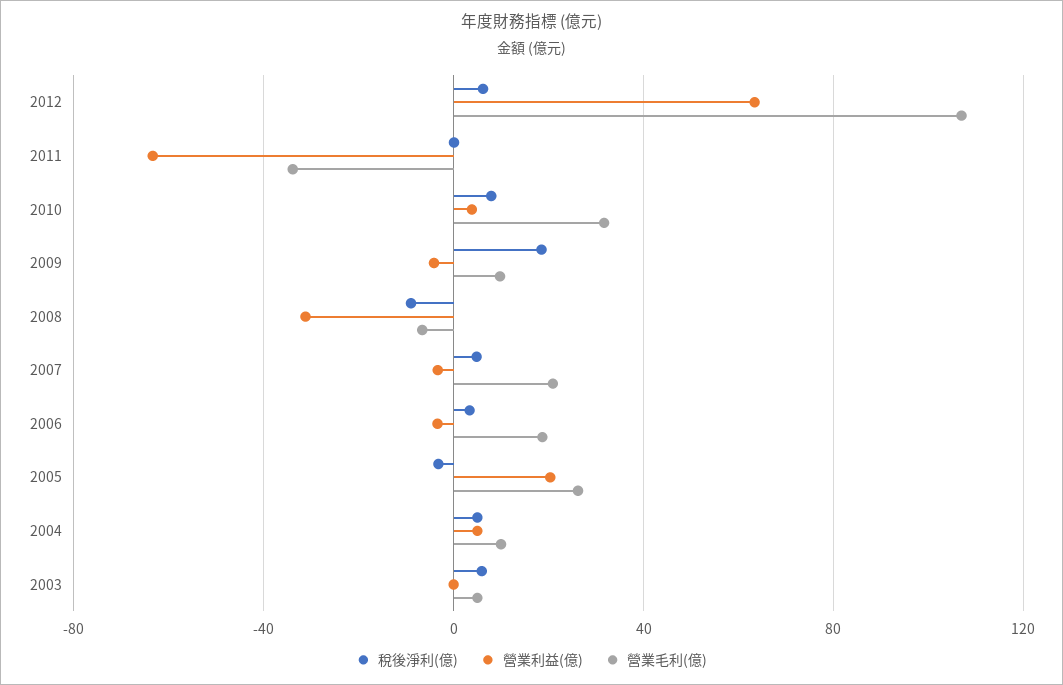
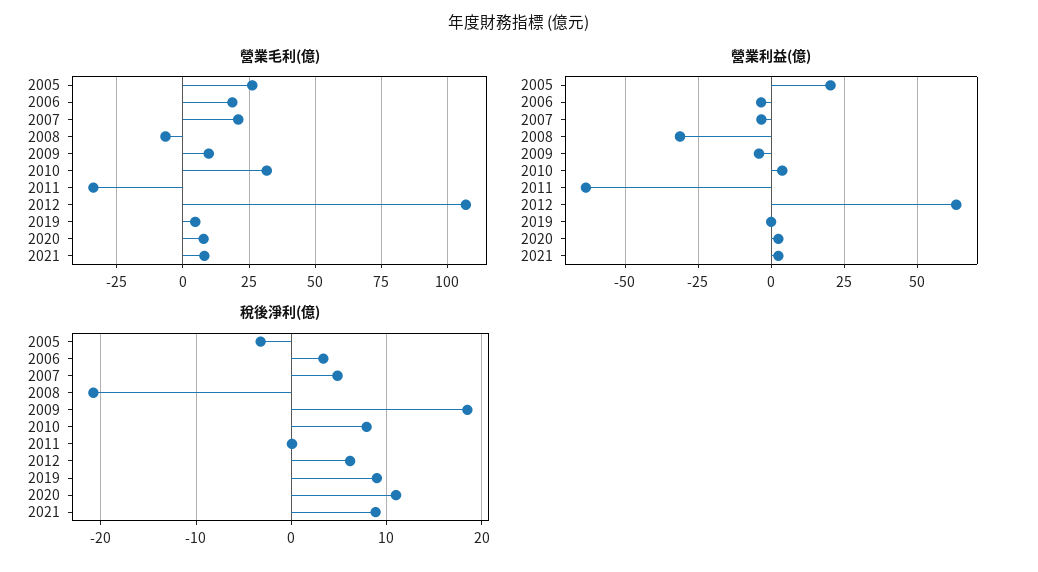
稅後淨利(億), 2008: -10 -> -21
稅後淨利(億), 2004: 5 -> none
營業利益(億), 2004: 5 -> none
營業毛利(億), 2004: 10 -> none
稅後淨利(億), 2003: 5 -> none
營業利益(億), 2003: 0 -> none
營業毛利(億), 2003: 5 -> none
營業毛利(億), 2019: none -> 5
營業毛利(億), 2020: none -> 7.5
營業毛利(億), 2021: none -> 7.5
營業利益(億), 2019: none -> 0
營業利益(億), 2020: none -> 2.5
營業利益(億), 2021: none -> 2.5
稅後淨利(億), 2019: none -> 9
稅後淨利(億), 2020: none -> 11
稅後淨利(億), 2021: none -> 9

